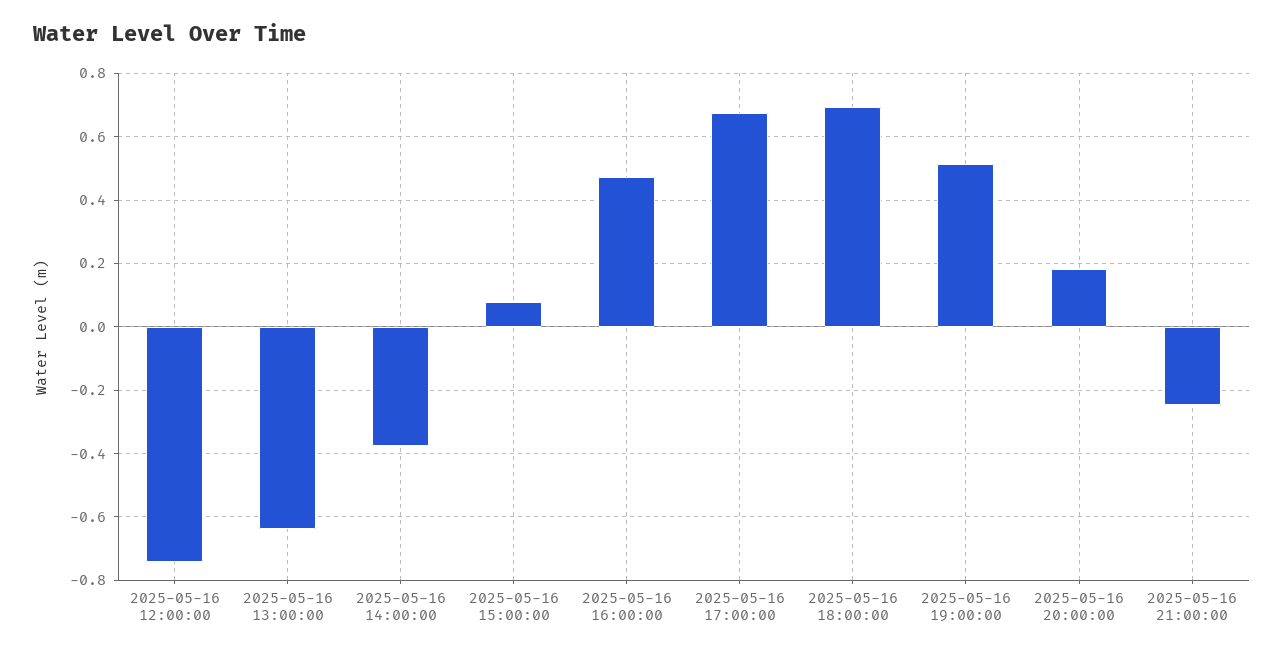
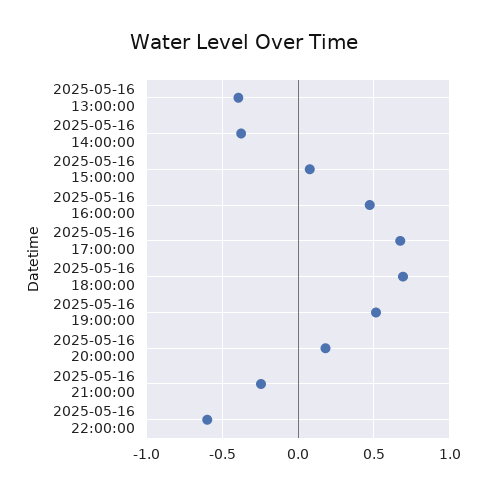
2025-05-16 12:00:00: -0.74 -> none
2025-05-16 13:00:00: -0.64 -> -0.4
2025-05-16 22:00:00: none -> -0.6

